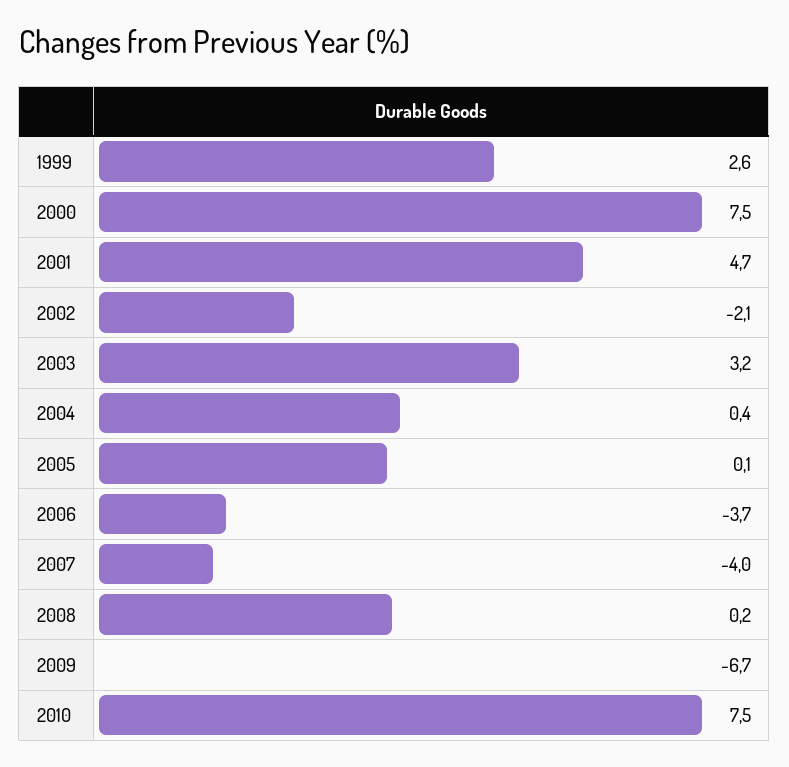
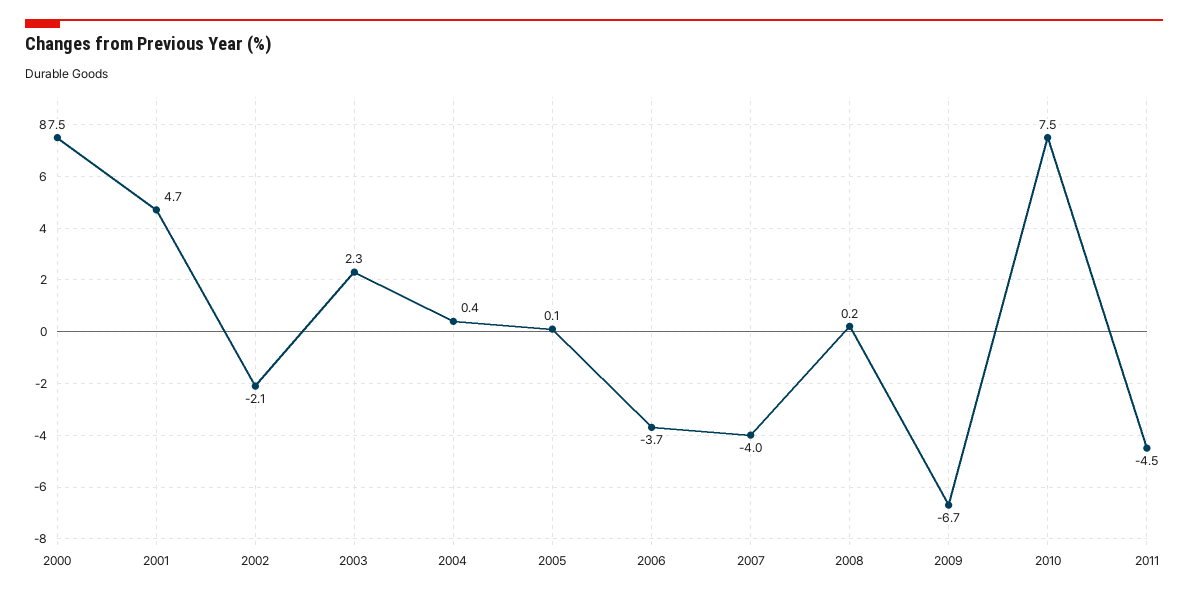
1999: 2.6 -> none
2003: 3.2 -> 2.3
2011: none -> -4.5

